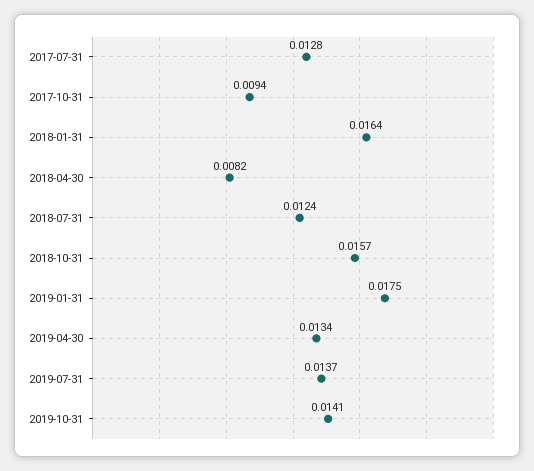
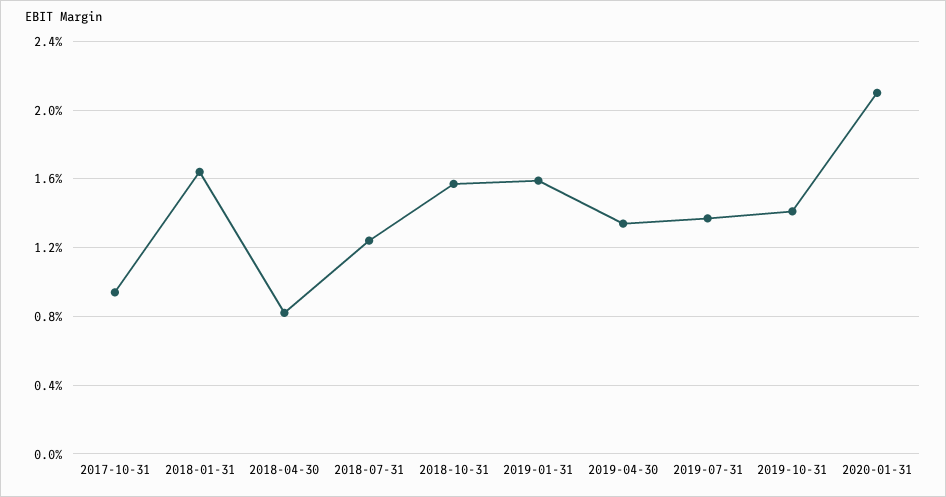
2017-07-31: 0.0128 -> none
2019-01-31: 0.0175 -> 0.016
2020-01-31: none -> 0.021

